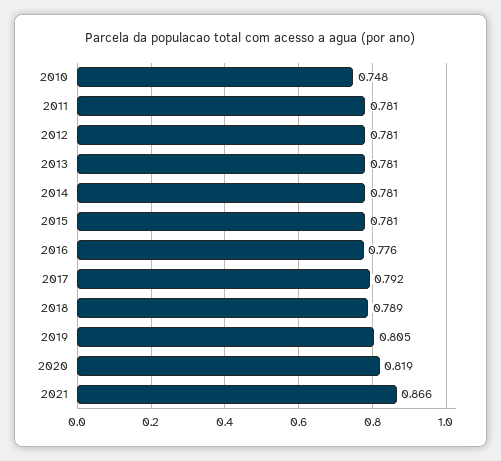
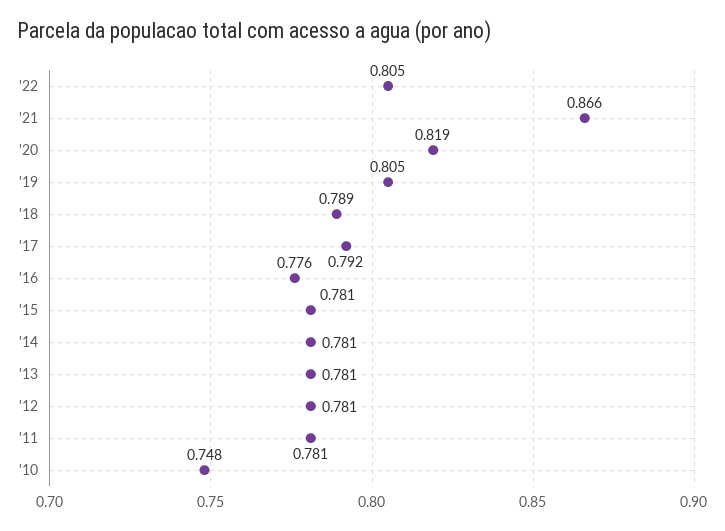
'22: none -> 0.805

